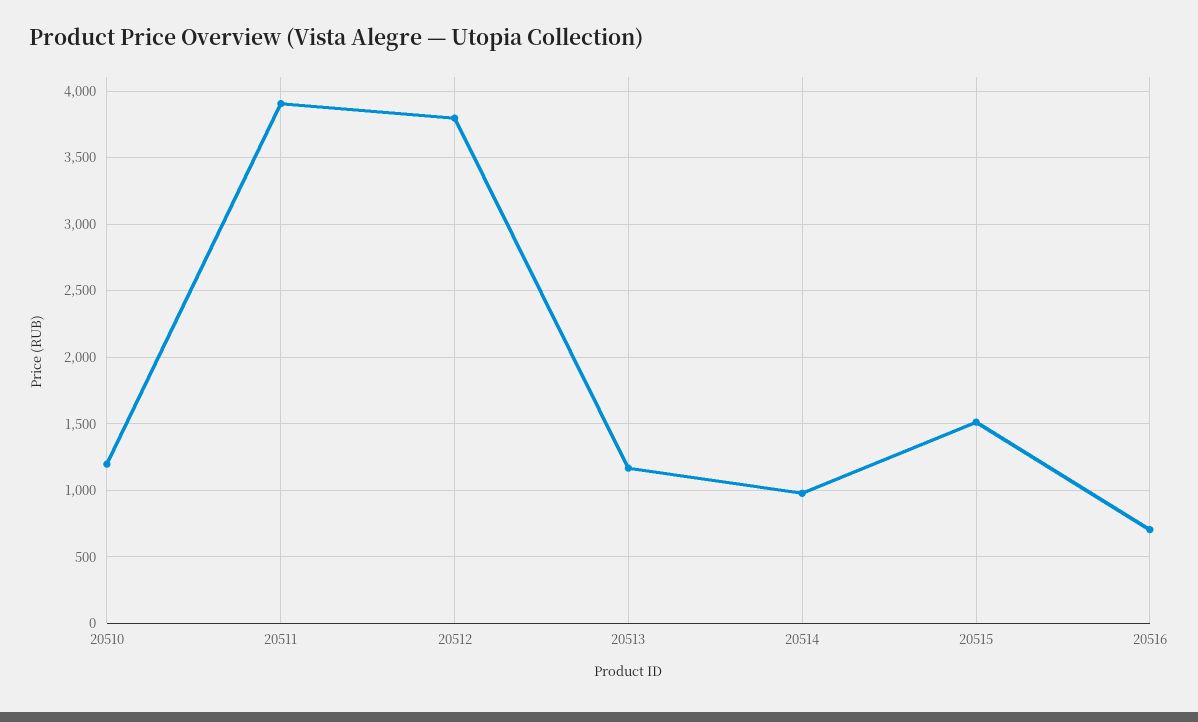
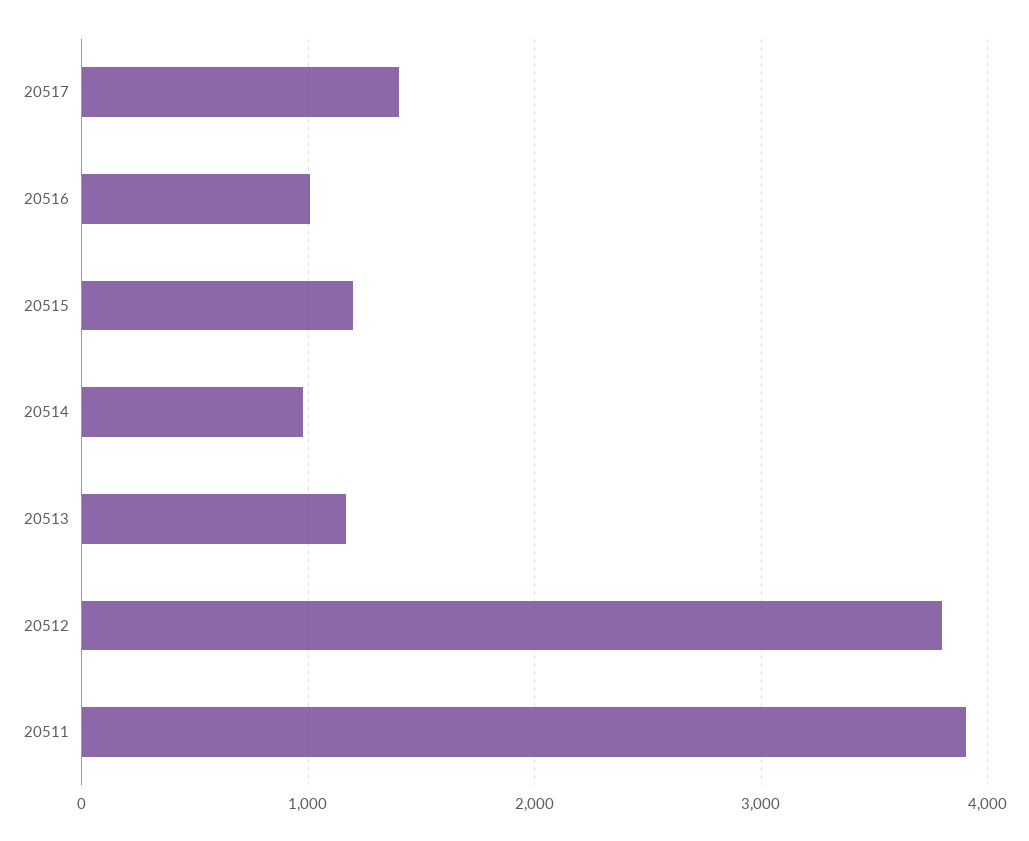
20510: 1200 -> none
20515: 1500 -> 1200
20516: 700 -> 1000
20517: none -> 1400

